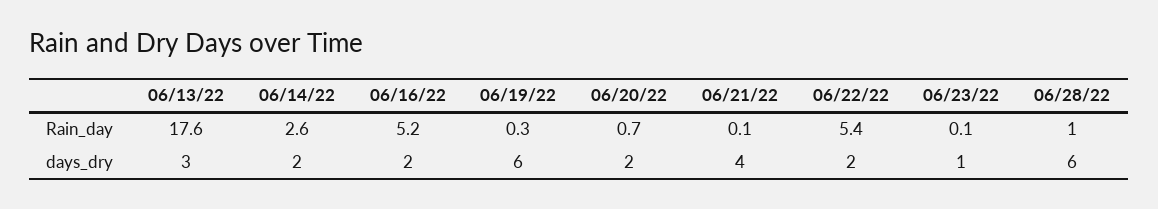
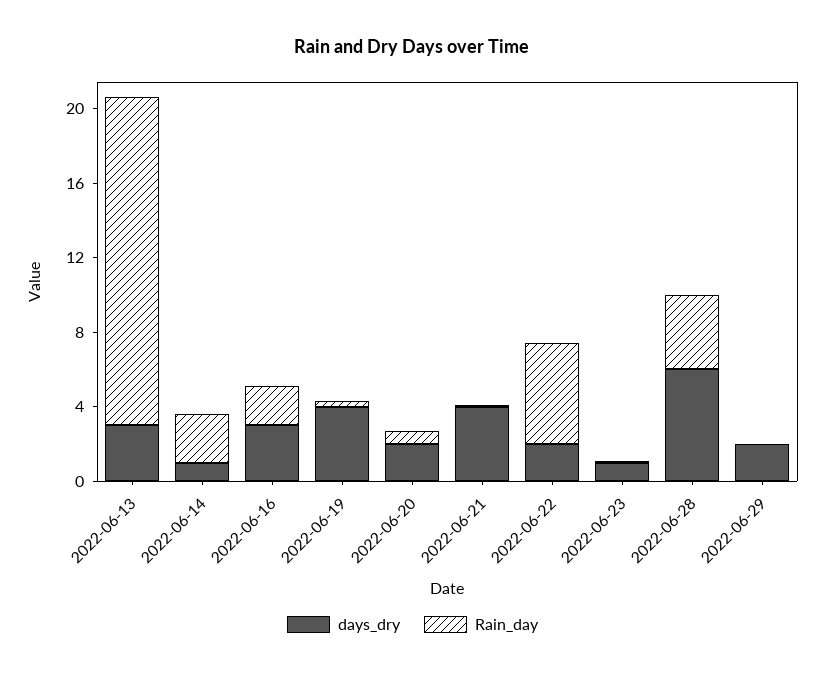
Rain_day, 06/16/22: 5.2 -> 2
Rain_day, 06/28/22: 1 -> 4
days_dry, 06/14/22: 2 -> 1
days_dry, 06/16/22: 2 -> 3
days_dry, 06/19/22: 6 -> 4
days_dry, 2022-06-29: none -> 2
Rain_day, 2022-06-29: none -> 0

